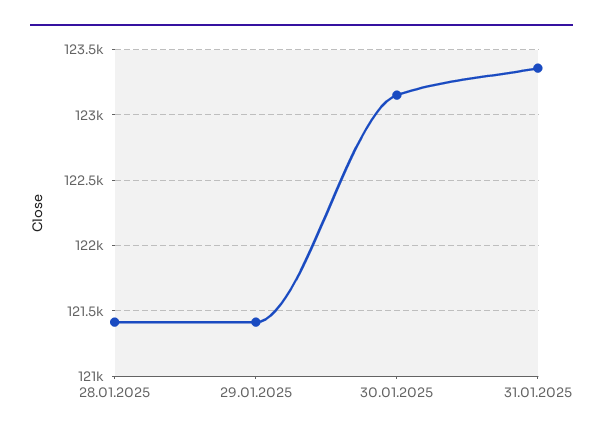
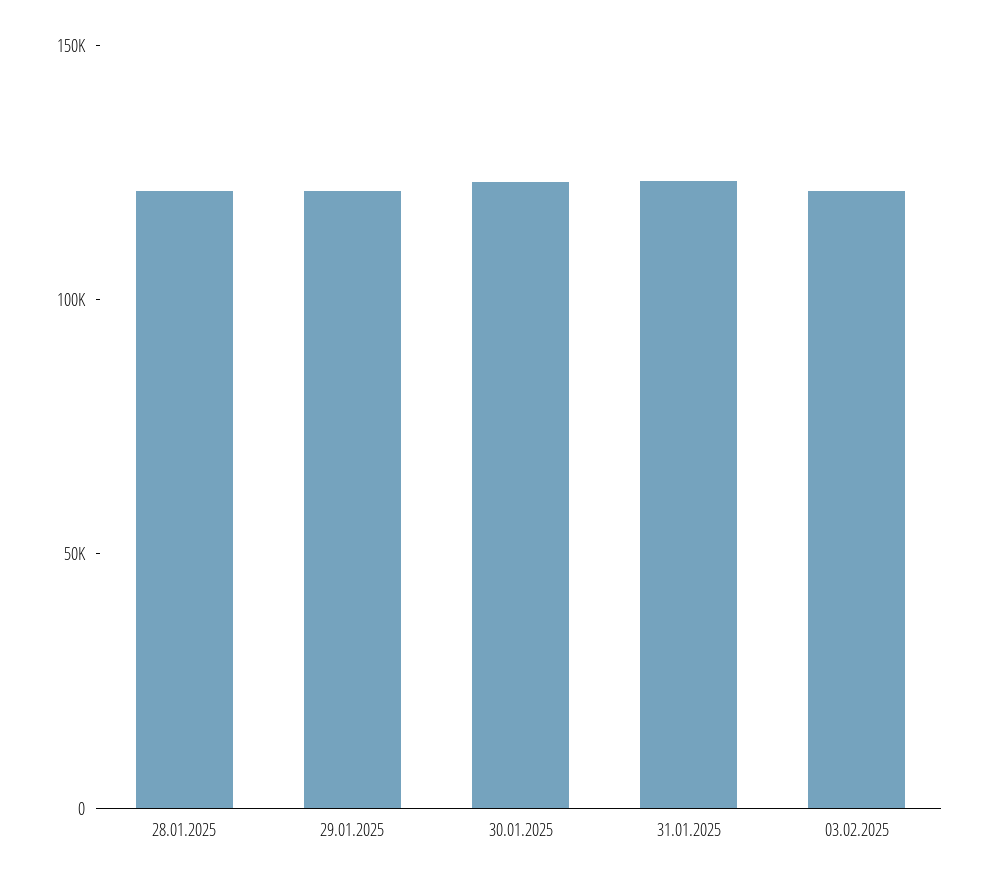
03.02.2025: none -> 120000

